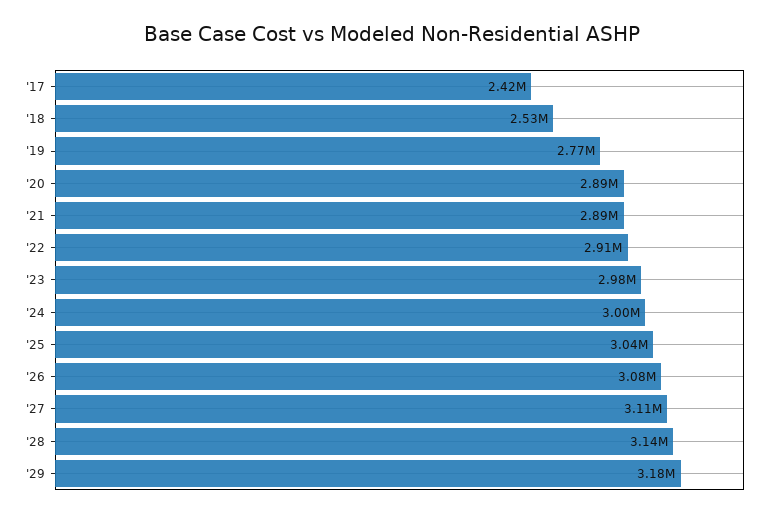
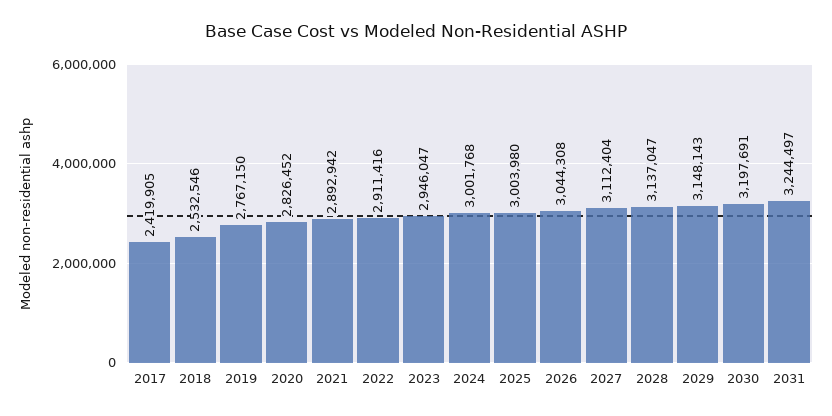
'20: 2890000 -> 2826452
'23: 2980000 -> 2946047
'25: 3040000 -> 3003980
'26: 3080000 -> 3044308
'29: 3180000 -> 3148143
2030: none -> 3197691
2031: none -> 3244497

